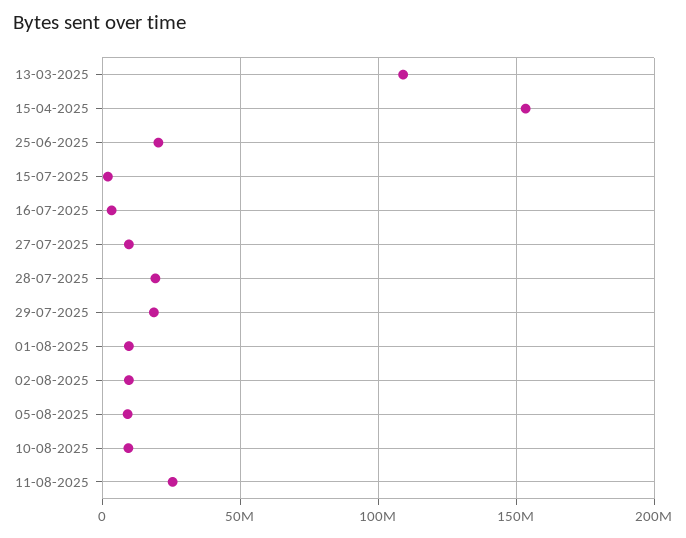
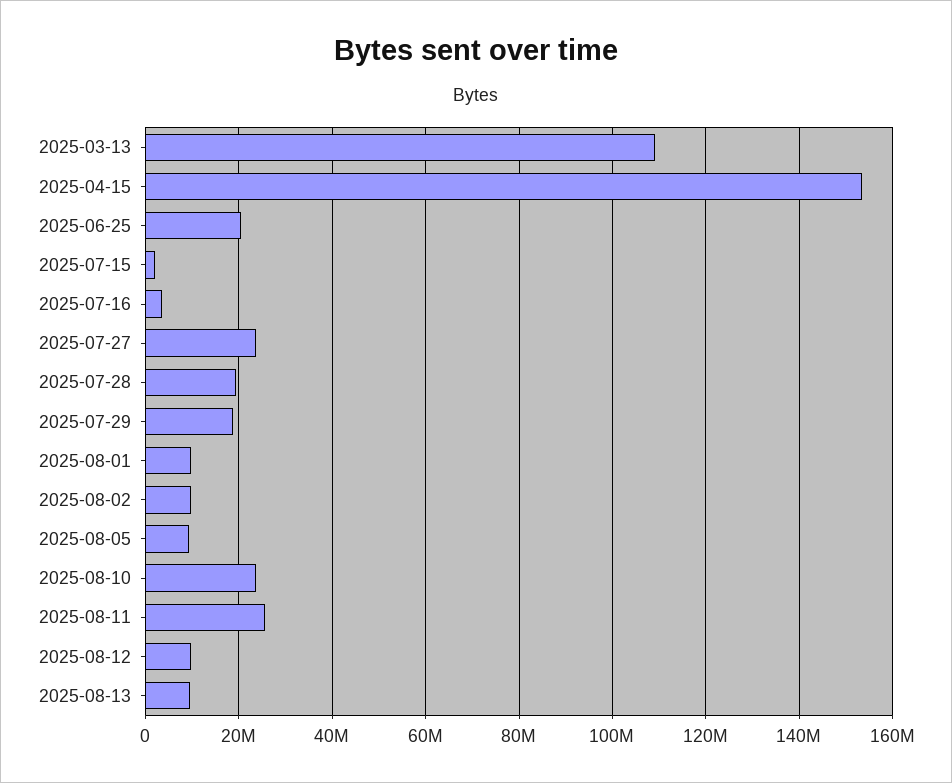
27-07-2025: 10000000 -> 24000000
10-08-2025: 10000000 -> 24000000
2025-08-12: none -> 10000000
2025-08-13: none -> 10000000

